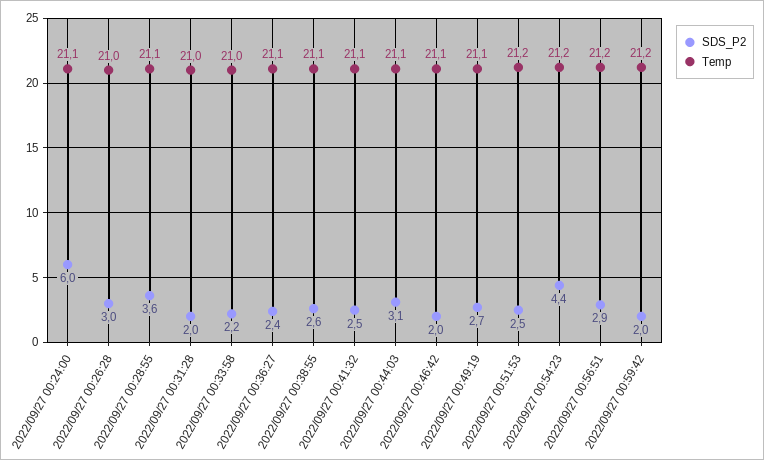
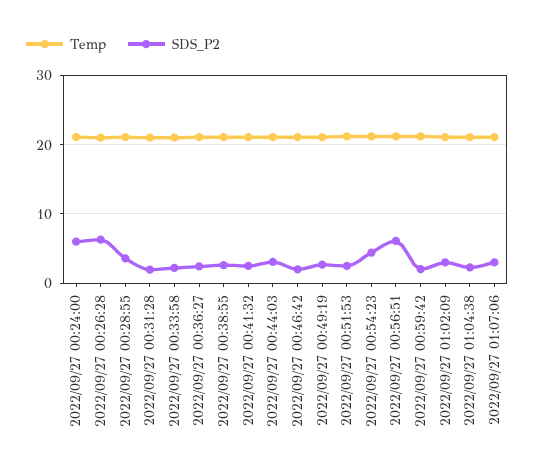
SDS_P2, 2022/09/27 00:26:28: 3 -> 6
SDS_P2, 2022/09/27 00:56:51: 2.9 -> 6
Temp, 2022/09/27 01:02:09: none -> 21
SDS_P2, 2022/09/27 01:02:09: none -> 3
Temp, 2022/09/27 01:04:38: none -> 21
SDS_P2, 2022/09/27 01:04:38: none -> 2
Temp, 2022/09/27 01:07:06: none -> 21
SDS_P2, 2022/09/27 01:07:06: none -> 3

